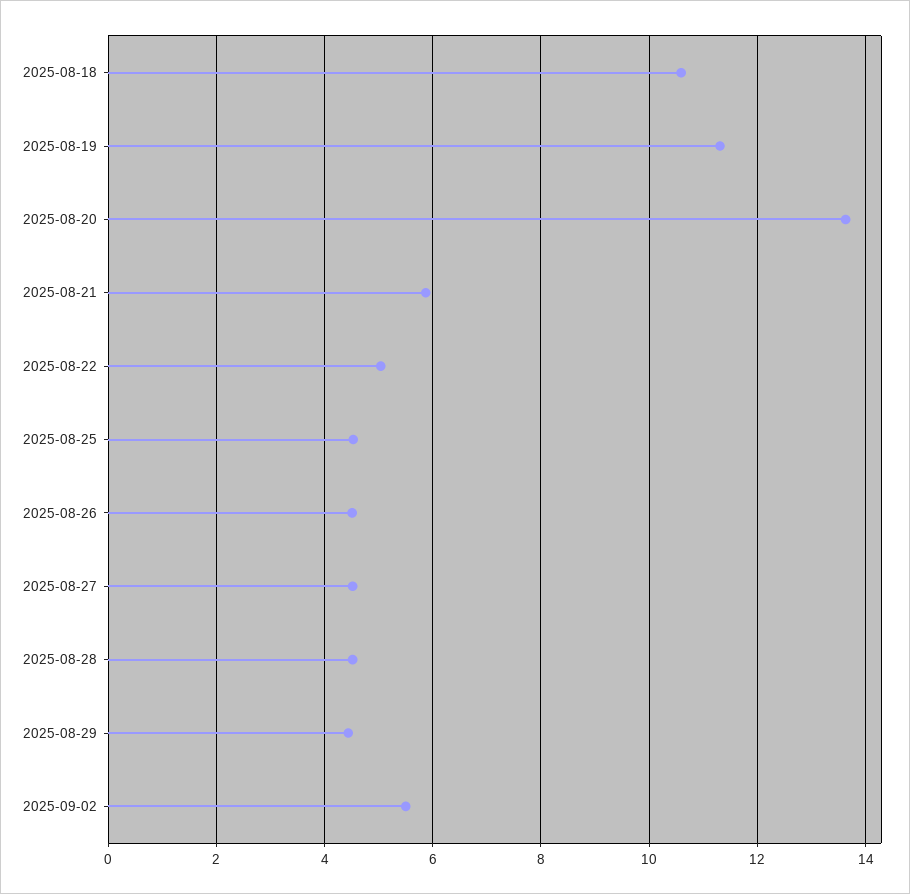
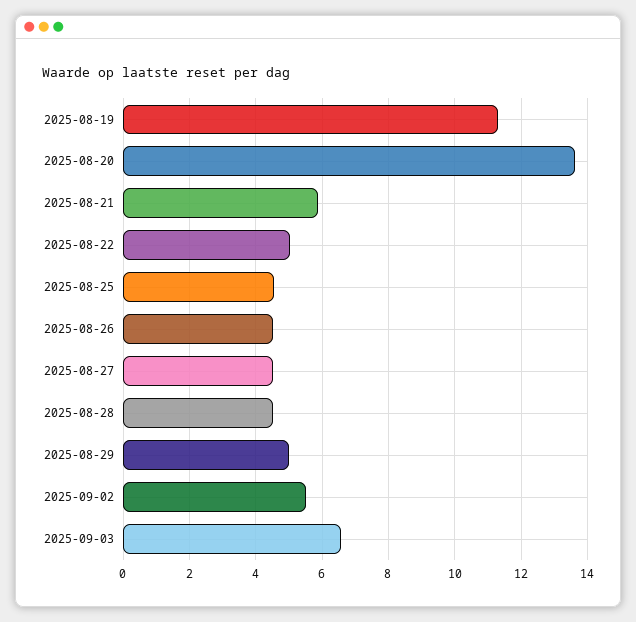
2025-08-18: 10.6 -> none
2025-08-29: 4.4 -> 5
2025-09-03: none -> 6.6

